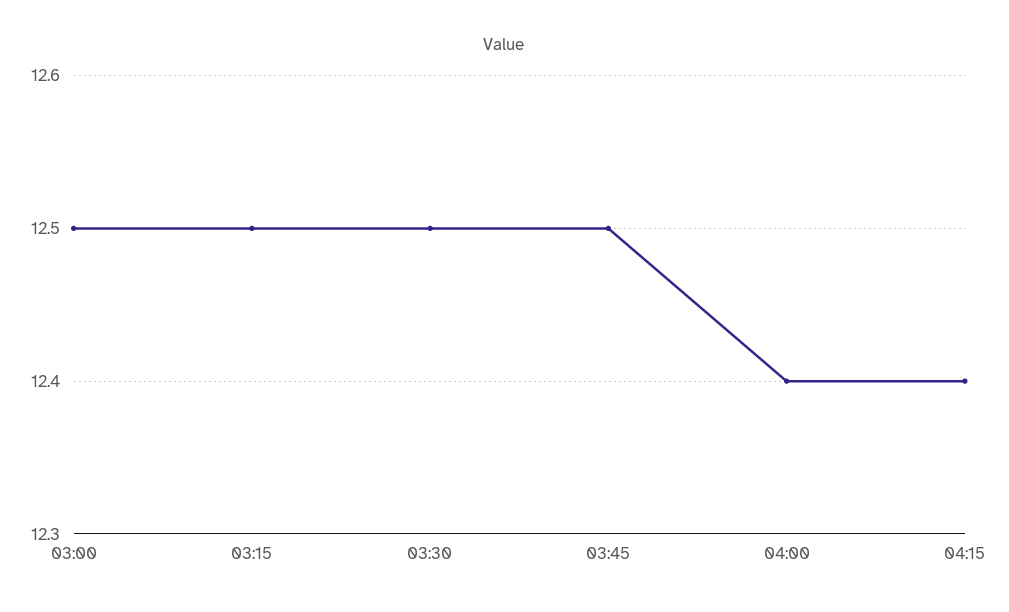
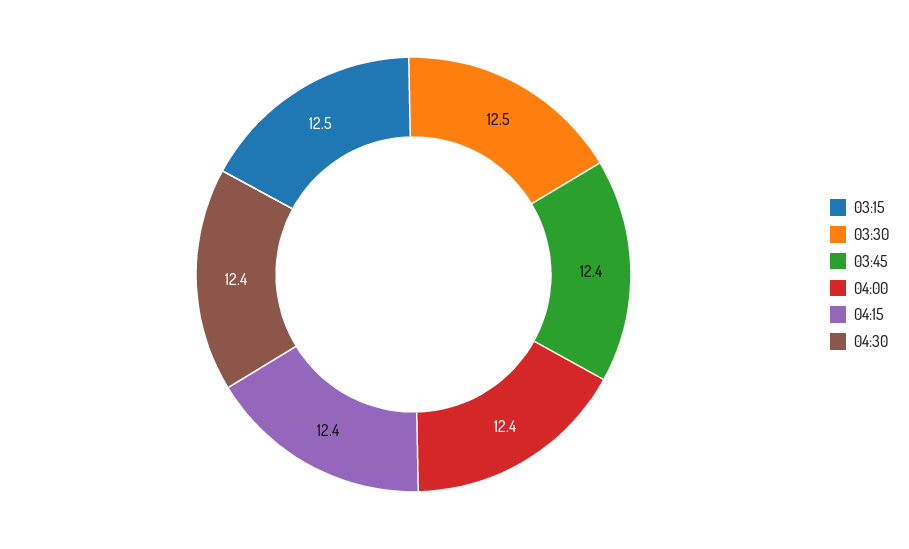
03:00: 12.5 -> none
03:45: 12.5 -> 12.4
04:30: none -> 12.4

